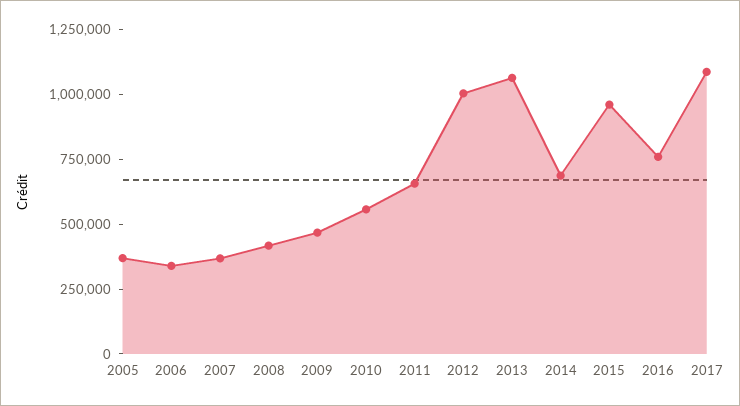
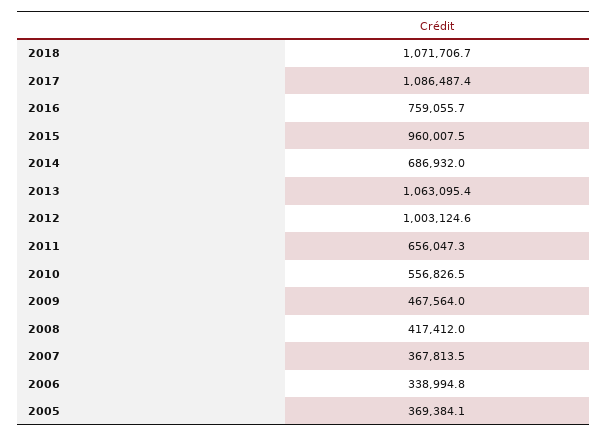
2018: none -> 1071706.7

